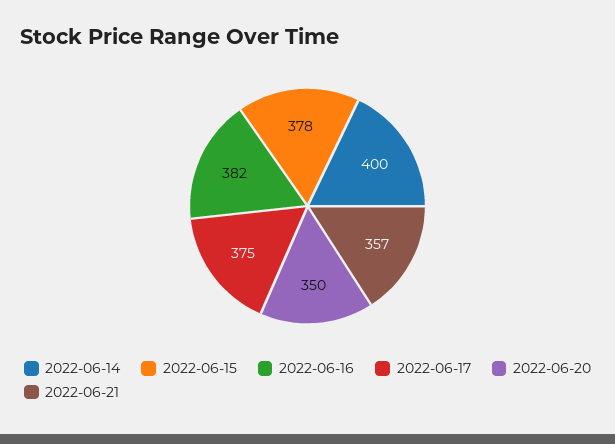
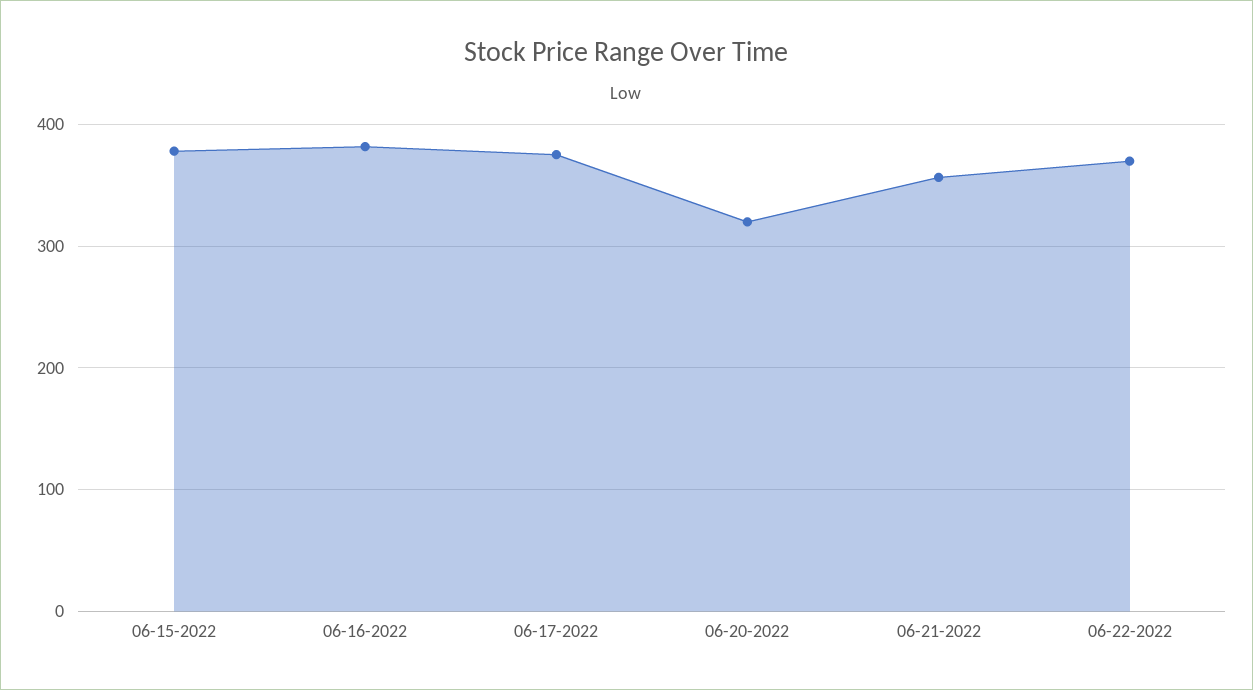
2022-06-14: 400 -> none
2022-06-20: 350 -> 320
06-22-2022: none -> 370

